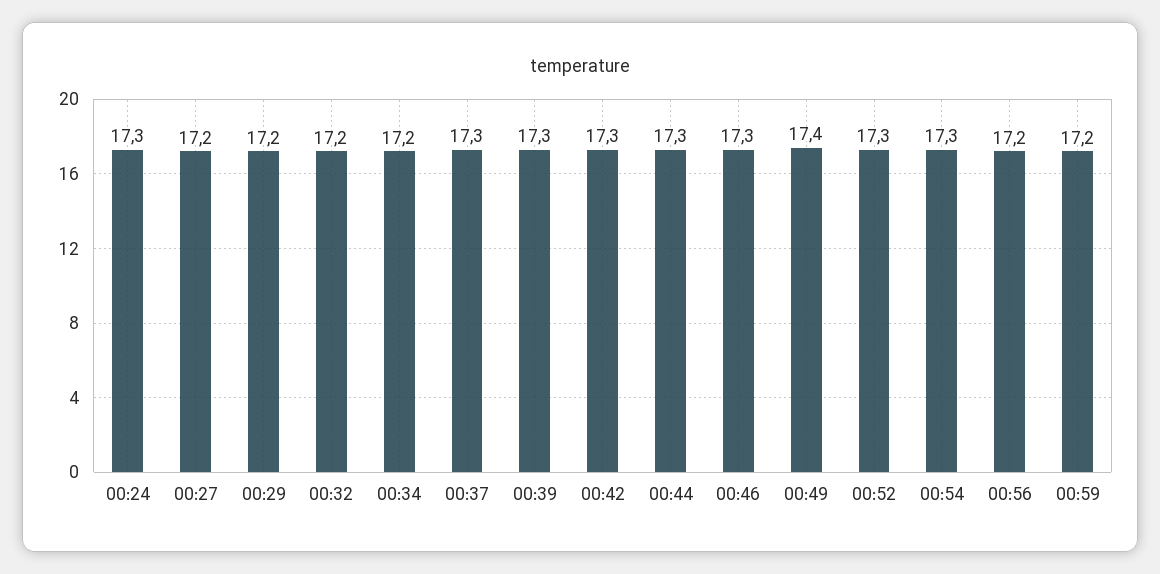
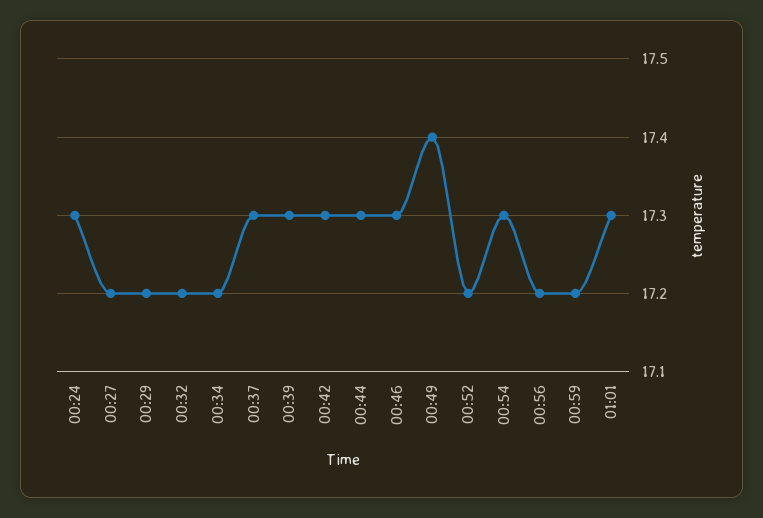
00:52: 17.3 -> 17.2
01:01: none -> 17.3

